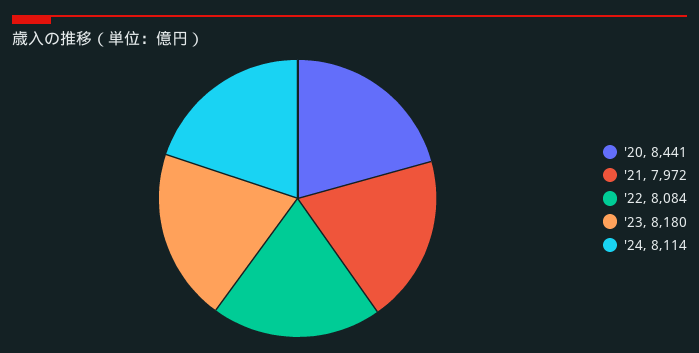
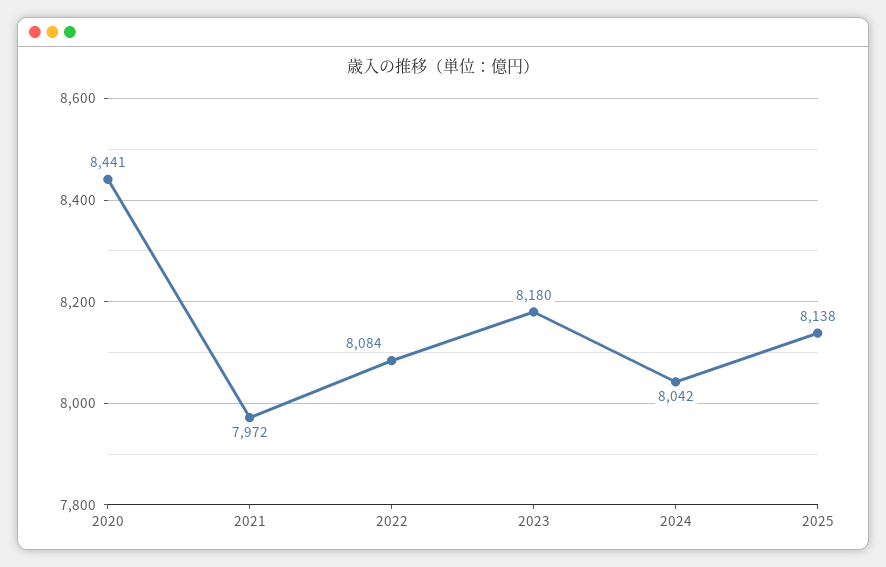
'24: 8114 -> 8042
2025: none -> 8138

